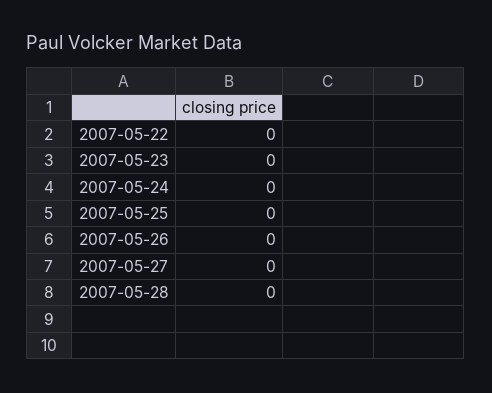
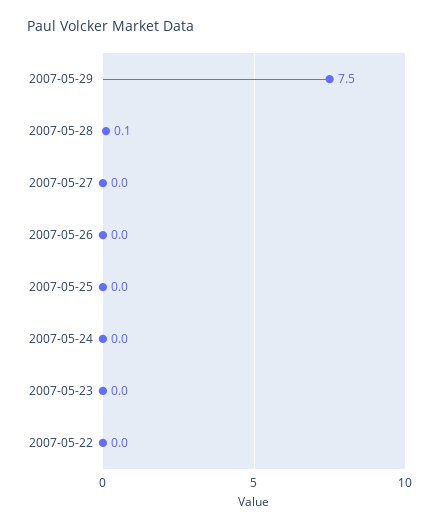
2007-05-28: 0 -> 0.1
2007-05-29: none -> 7.5

